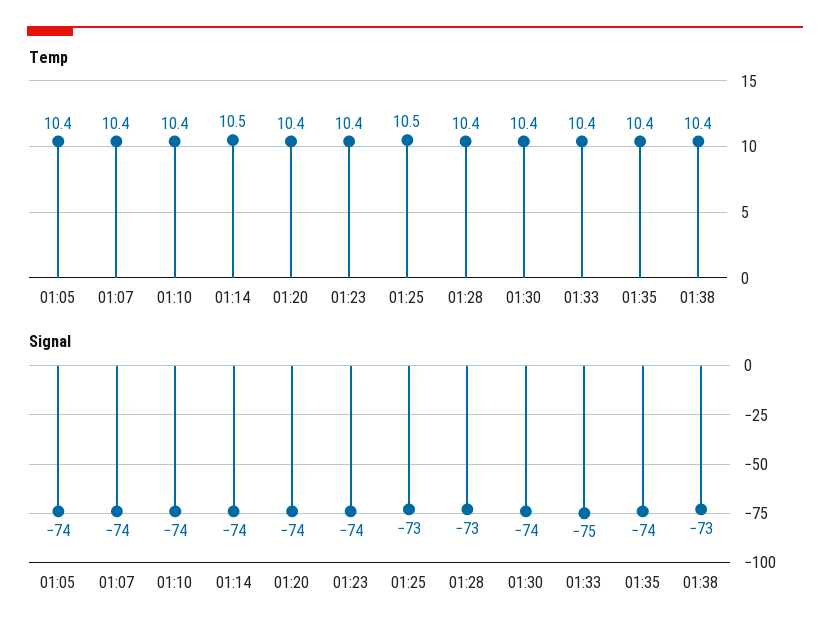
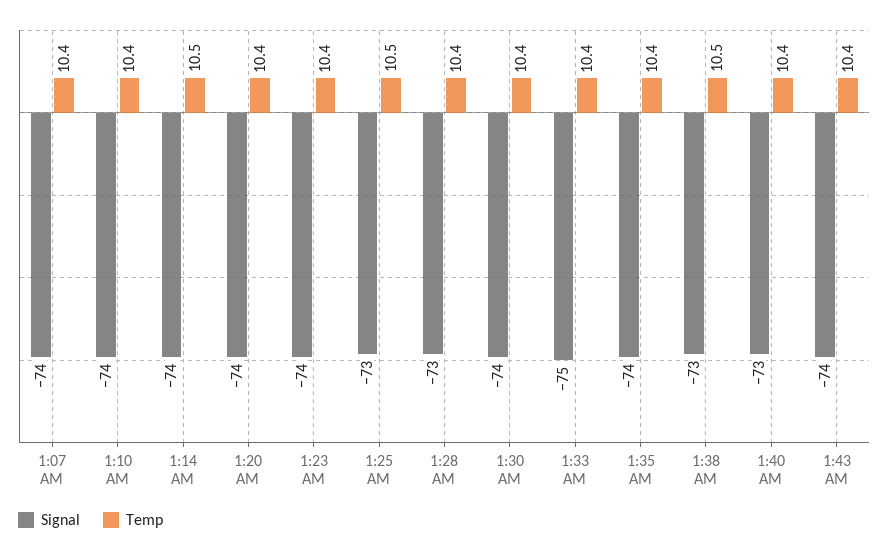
Temp, 01:05: 10.4 -> none
Temp, 01:38: 10.4 -> 10.5
Signal, 01:05: -74 -> none
Signal, 1:40 AM: none -> -73
Temp, 1:40 AM: none -> 10.4
Signal, 1:43 AM: none -> -74
Temp, 1:43 AM: none -> 10.4

